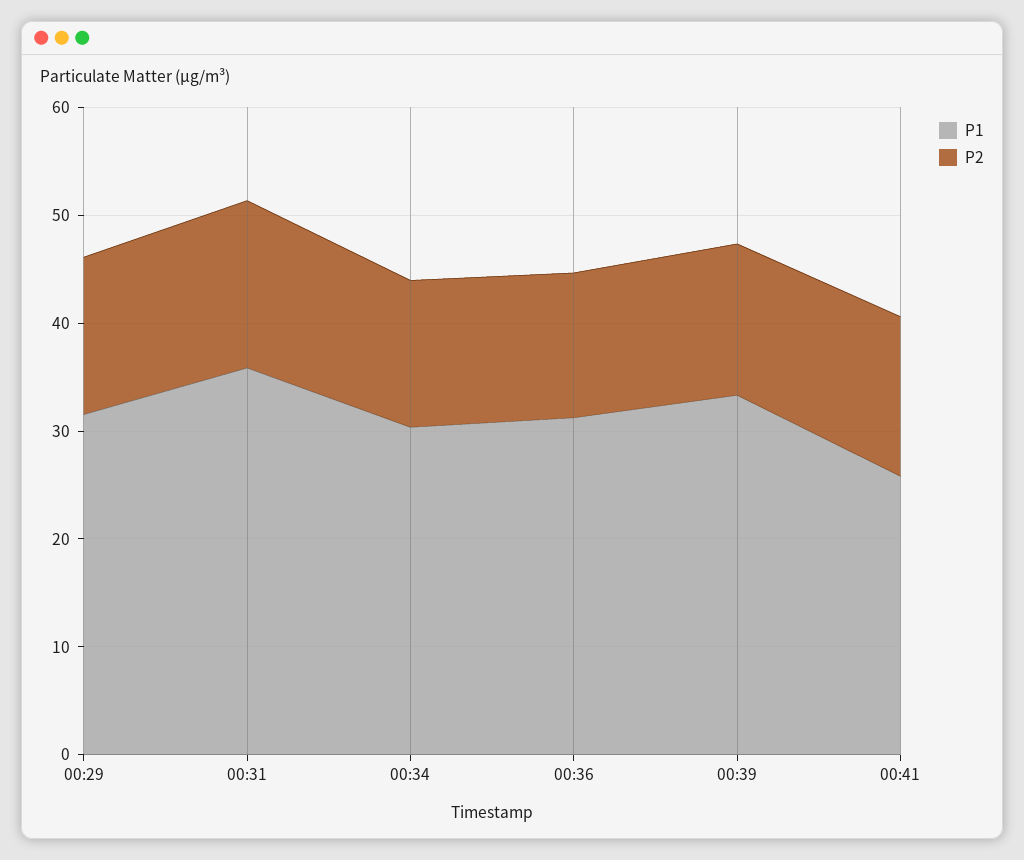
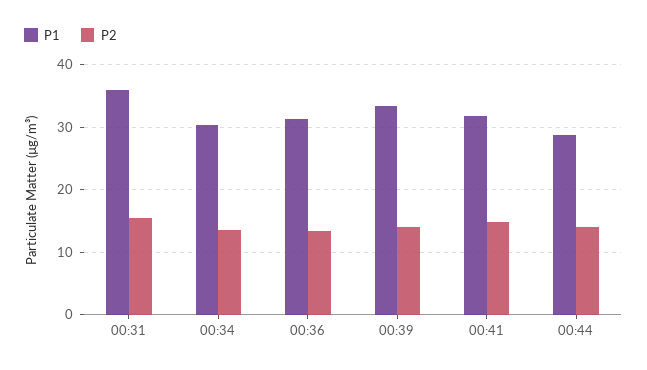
P1, 00:29: 32 -> none
P2, 00:29: 14 -> none
P1, 00:41: 26 -> 32
P1, 00:44: none -> 29
P2, 00:44: none -> 14

